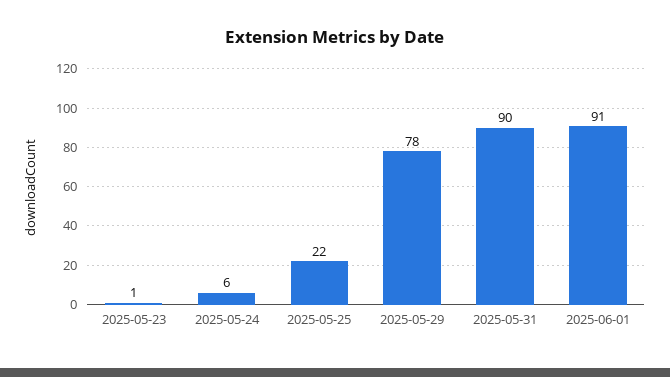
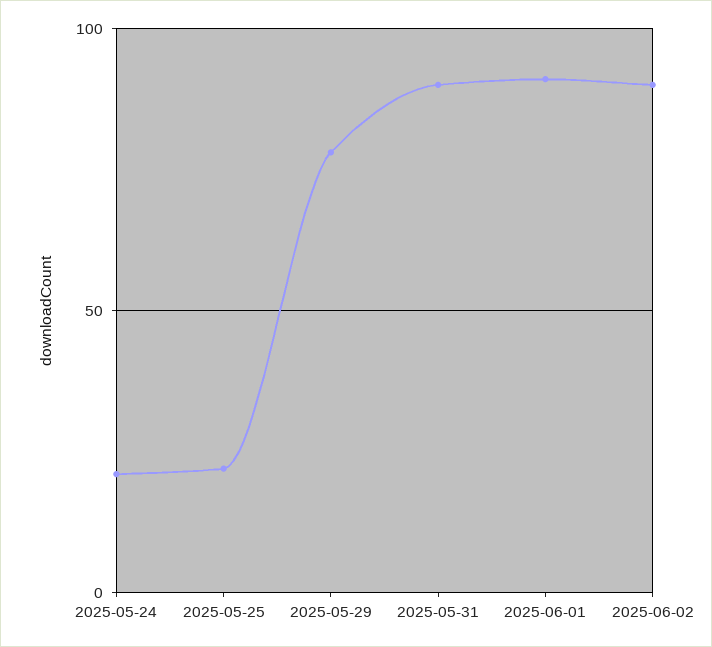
2025-05-23: 1 -> none
2025-05-24: 6 -> 20
2025-06-02: none -> 90

